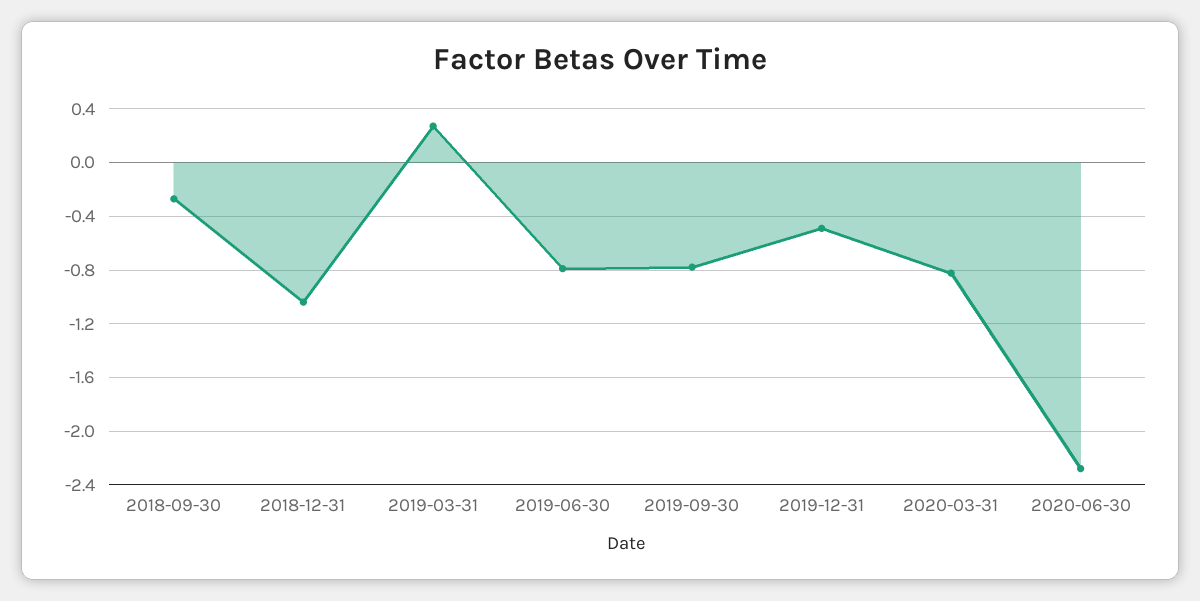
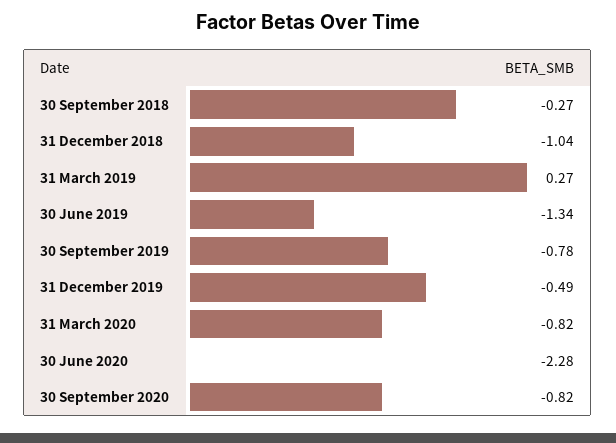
2019-06-30: -0.8 -> -1.34
30 September 2020: none -> -0.82

